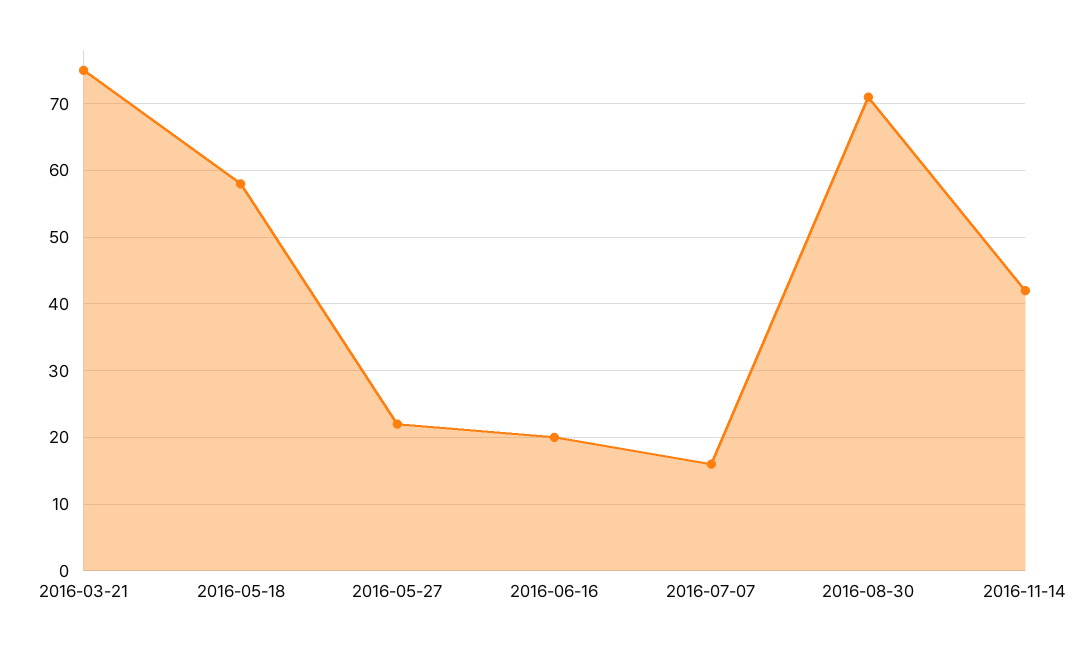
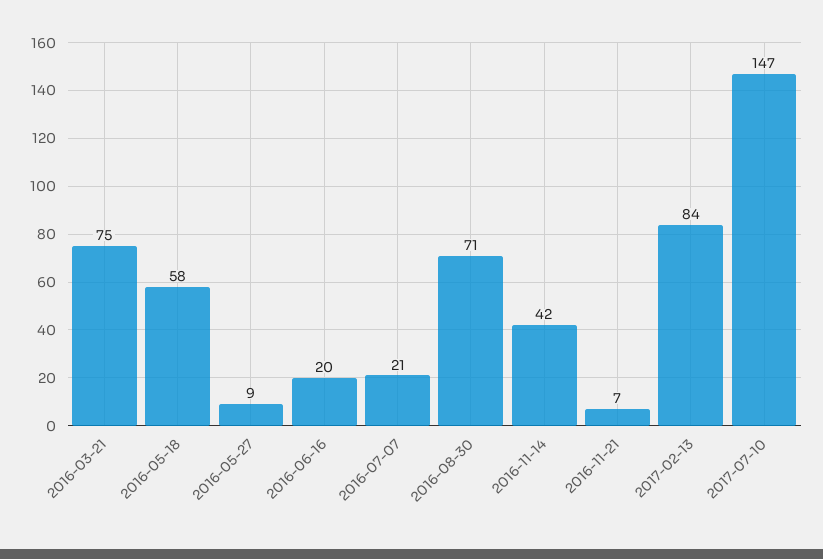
2016-05-27: 22 -> 9
2016-07-07: 16 -> 21
2016-11-21: none -> 7
2017-02-13: none -> 84
2017-07-10: none -> 147

